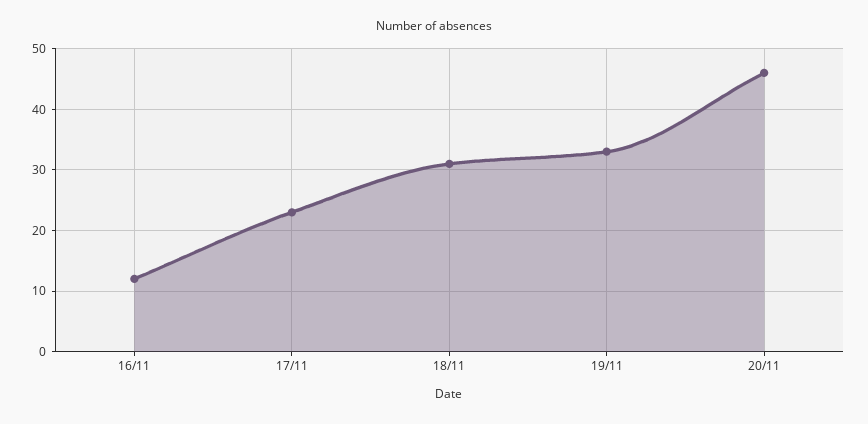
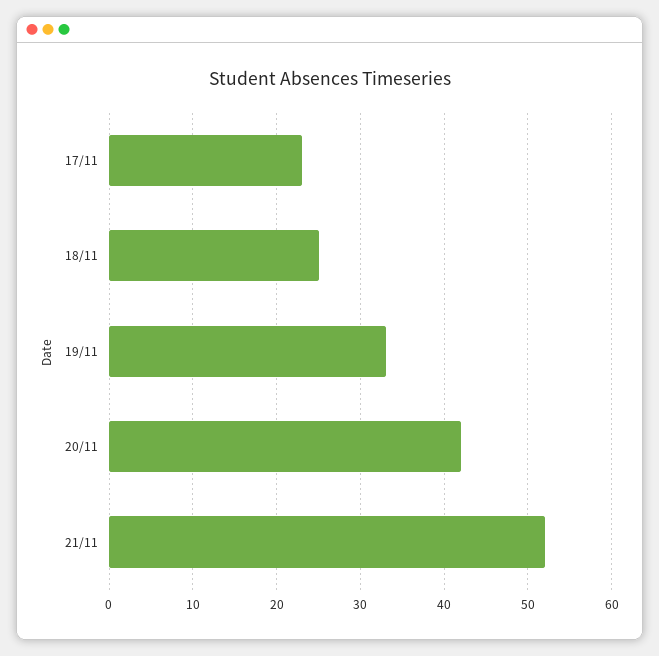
16/11: 12 -> none
18/11: 31 -> 25
20/11: 46 -> 42
21/11: none -> 52

